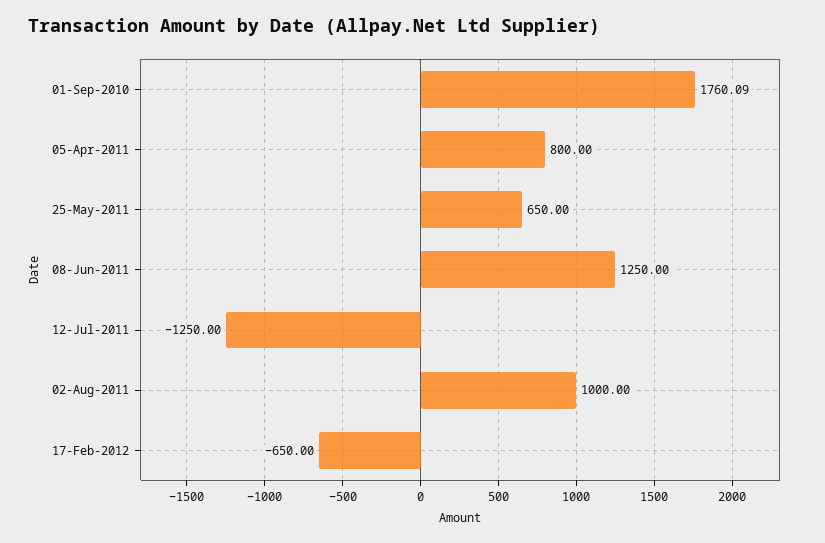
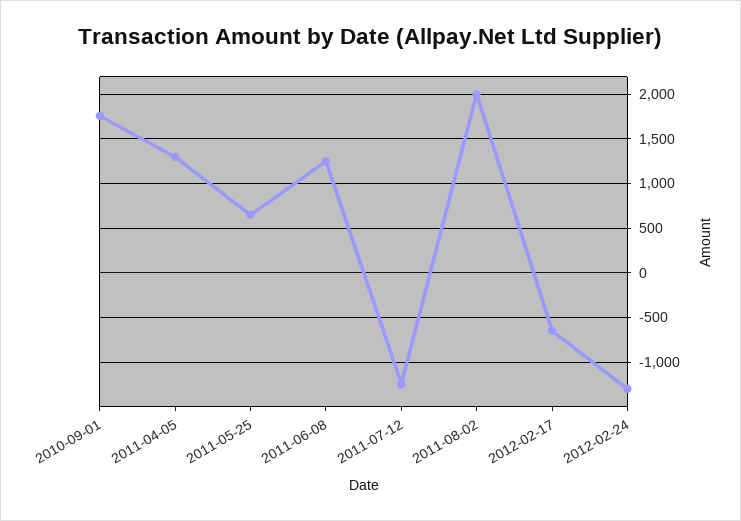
05-Apr-2011: 800 -> 1300
02-Aug-2011: 1000 -> 2000
2012-02-24: none -> -1300

